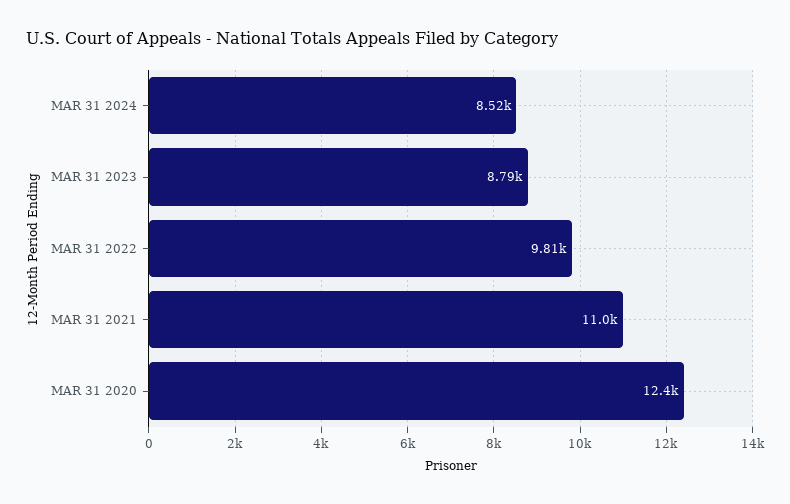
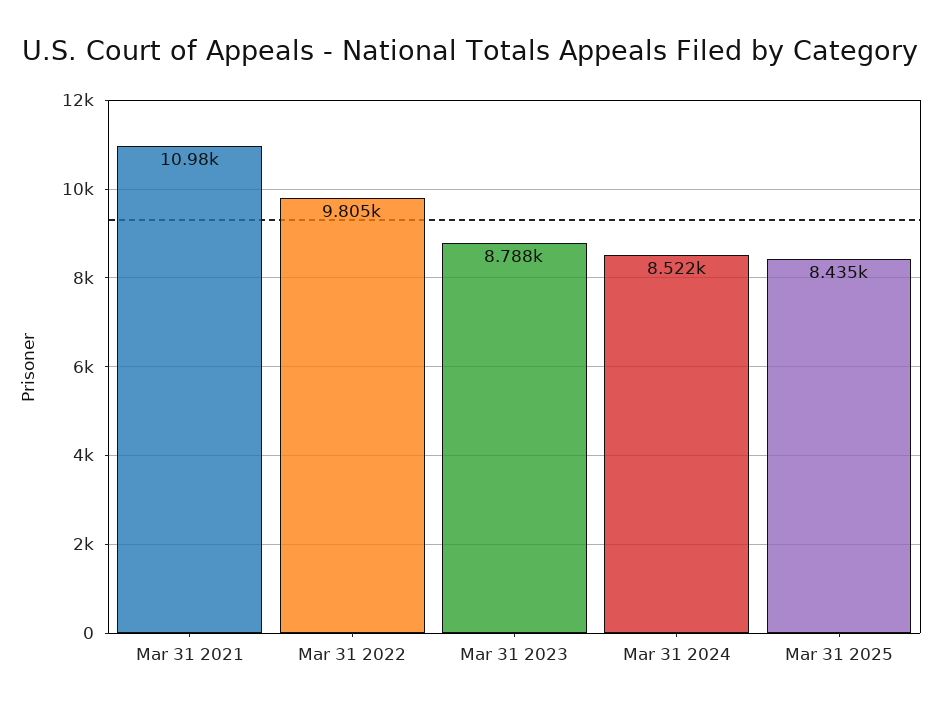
MAR 31 2020: 12400 -> none
Mar 31 2025: none -> 8435

